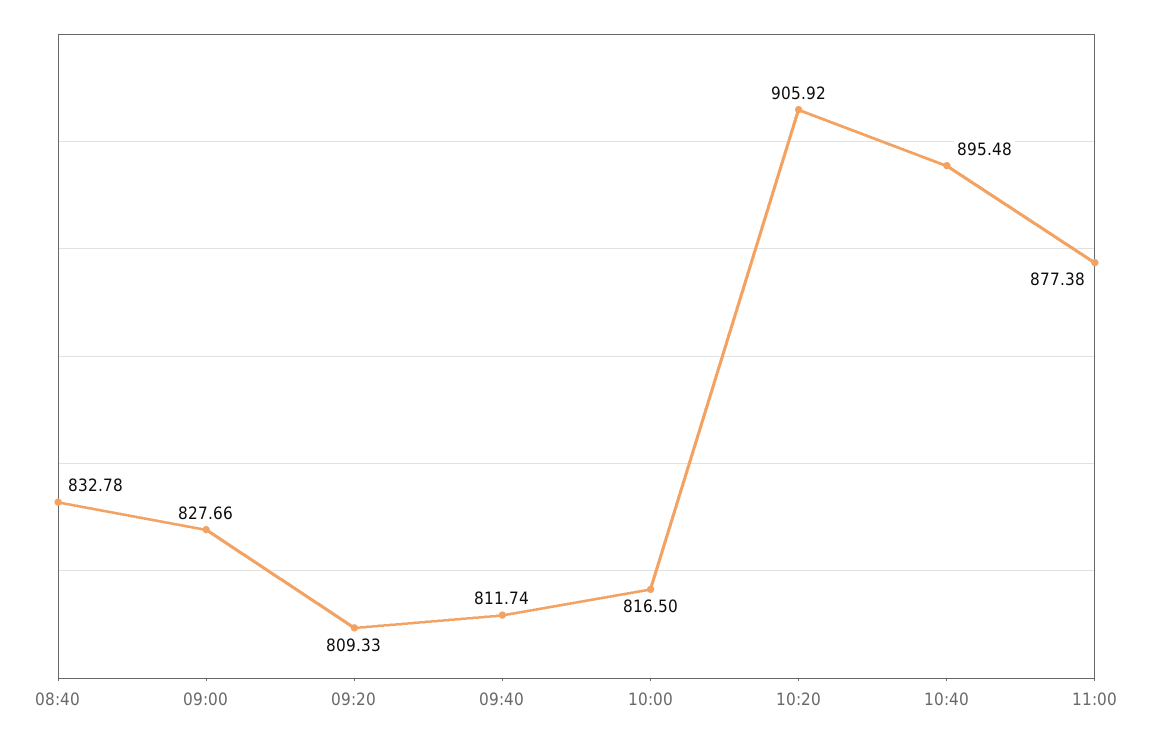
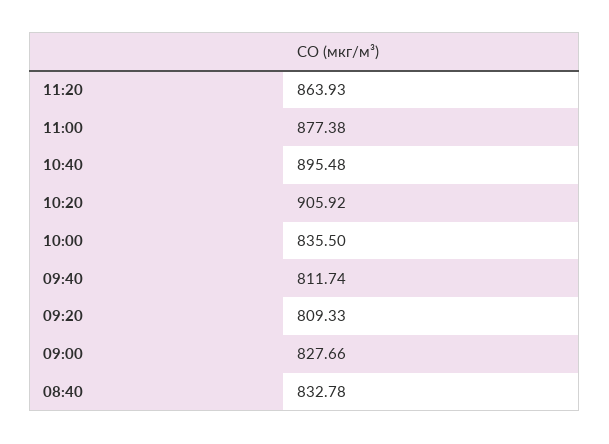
10:00: 816.5 -> 835.5
11:20: none -> 863.93

